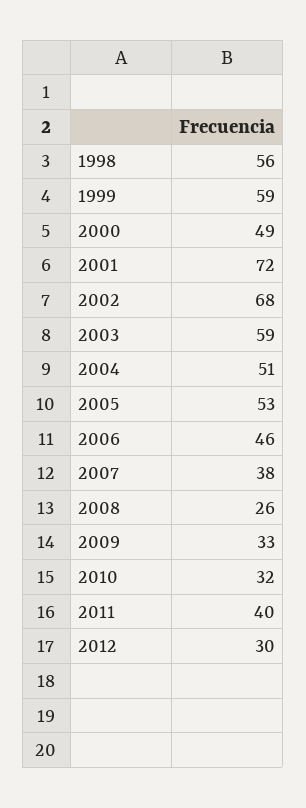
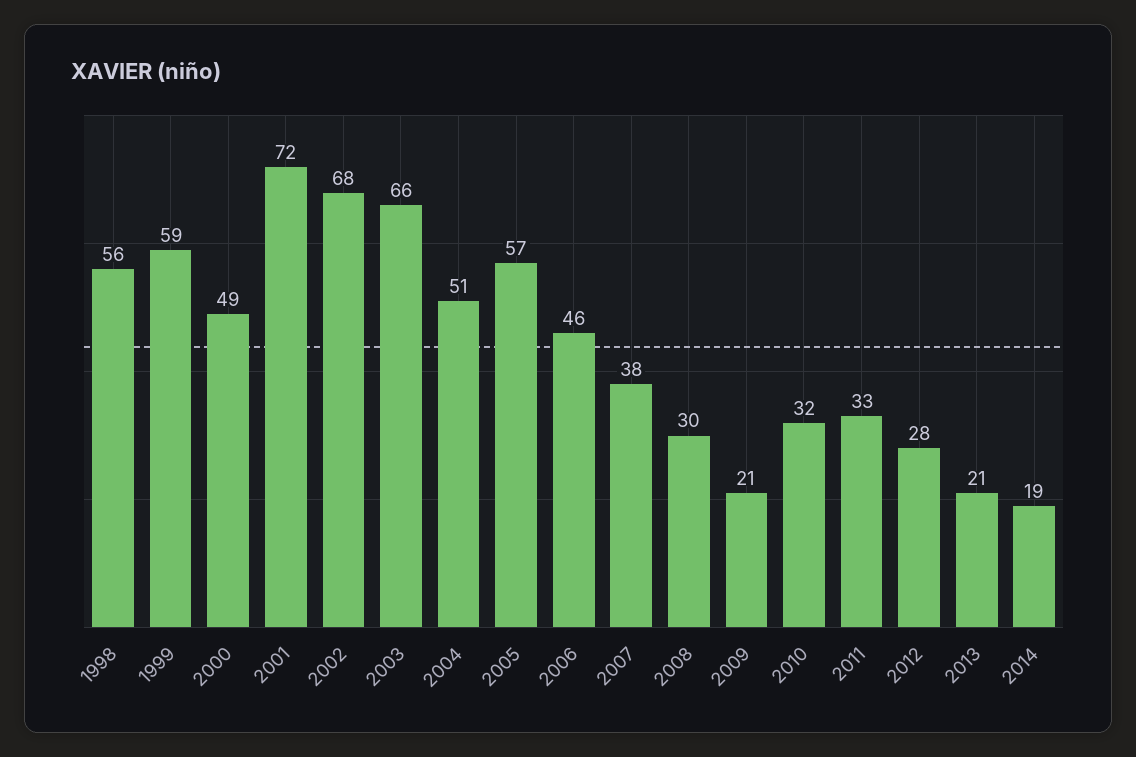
2003: 59 -> 66
2005: 53 -> 57
2008: 26 -> 30
2009: 33 -> 21
2011: 40 -> 33
2012: 30 -> 28
2013: none -> 21
2014: none -> 19

